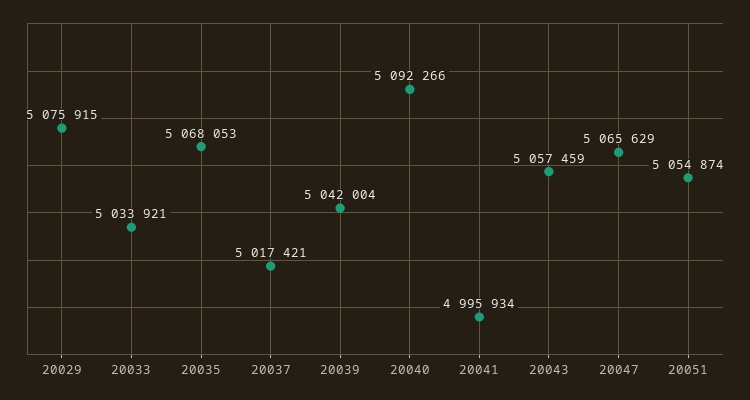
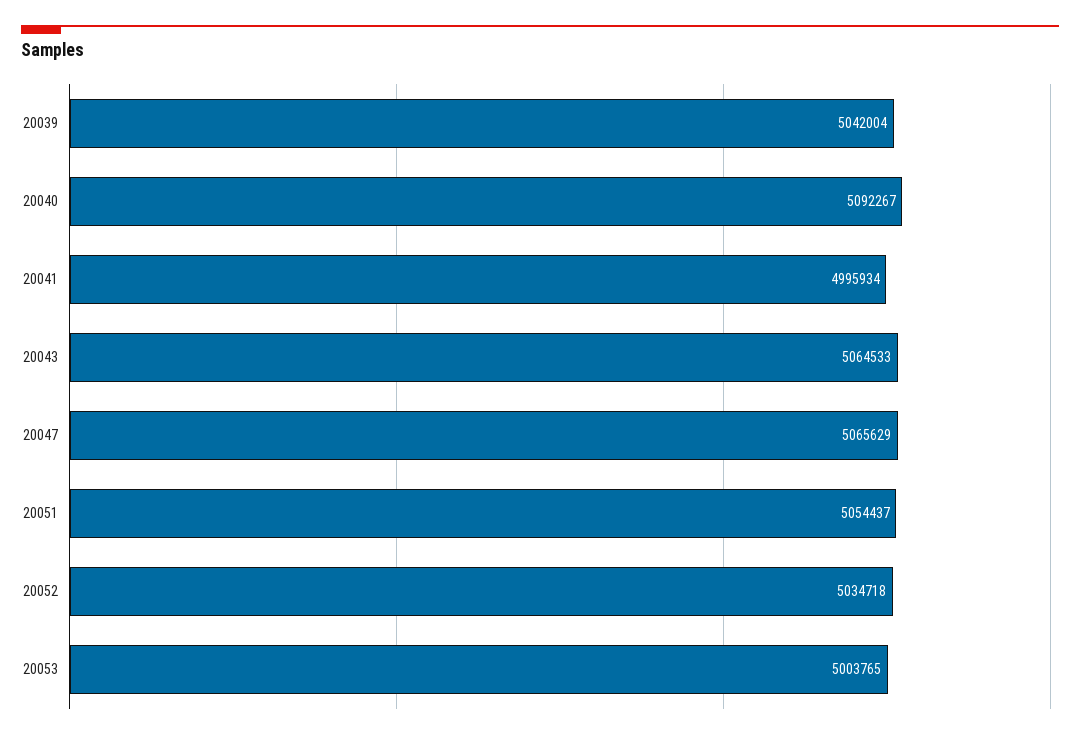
20029: 5075915 -> none
20033: 5033921 -> none
20035: 5068053 -> none
20037: 5017421 -> none
20040: 5092266 -> 5092267
20043: 5057459 -> 5064533
20051: 5054874 -> 5054437
20052: none -> 5034718
20053: none -> 5003765

